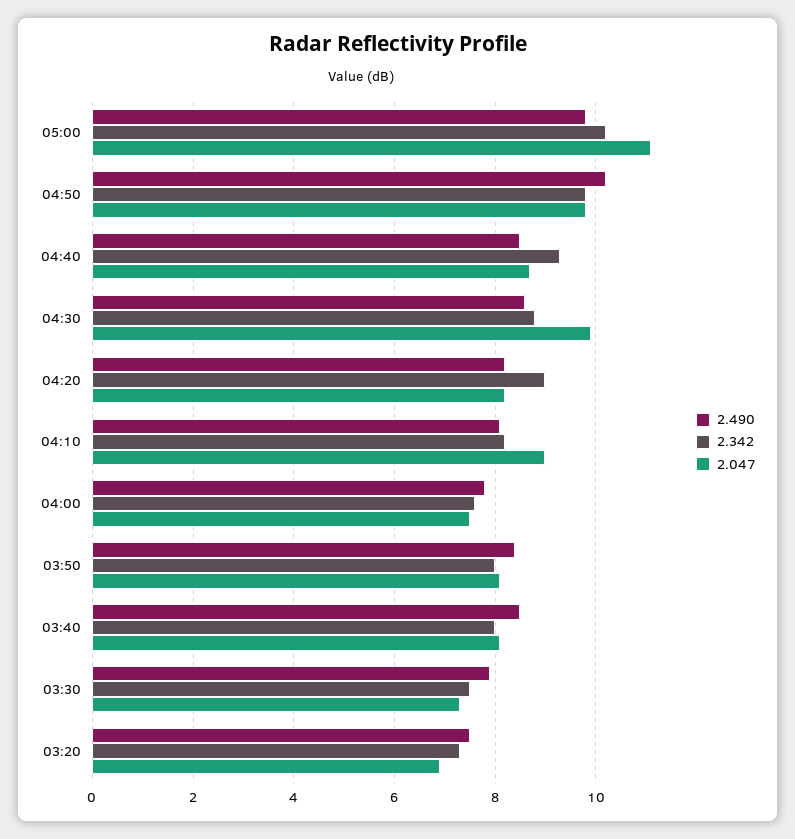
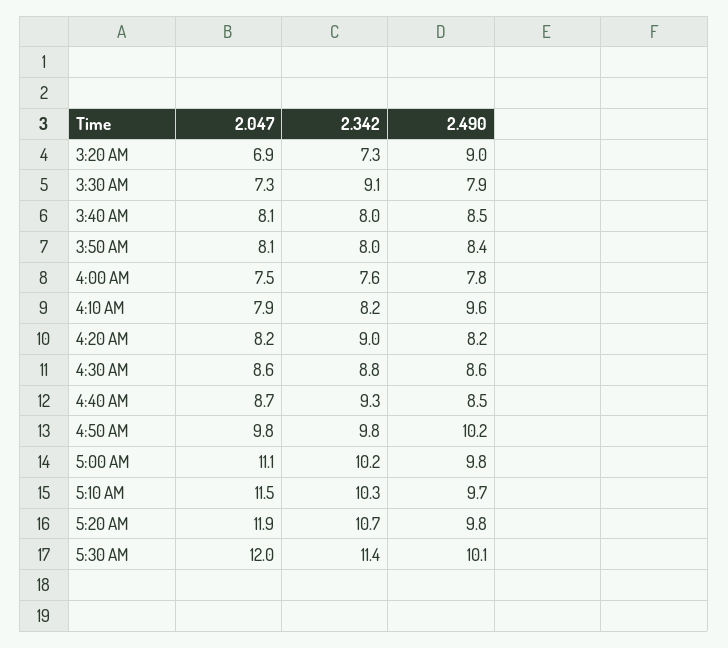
2.047, 04:30: 10 -> 8.6
2.490, 04:10: 8 -> 9.6
2.047, 04:10: 9 -> 7.9
2.342, 03:30: 7.5 -> 9.1
2.490, 03:20: 7.5 -> 9
2.047, 5:10 AM: none -> 11.5
2.342, 5:10 AM: none -> 10.3
2.490, 5:10 AM: none -> 9.7
2.047, 5:20 AM: none -> 11.9
2.342, 5:20 AM: none -> 10.7
2.490, 5:20 AM: none -> 9.8
2.047, 5:30 AM: none -> 12
2.342, 5:30 AM: none -> 11.4
2.490, 5:30 AM: none -> 10.1

